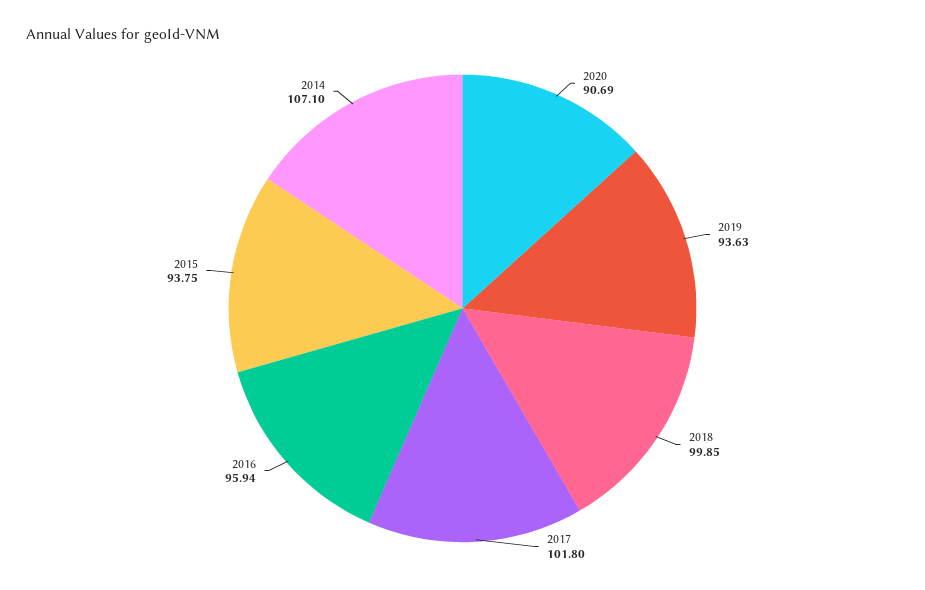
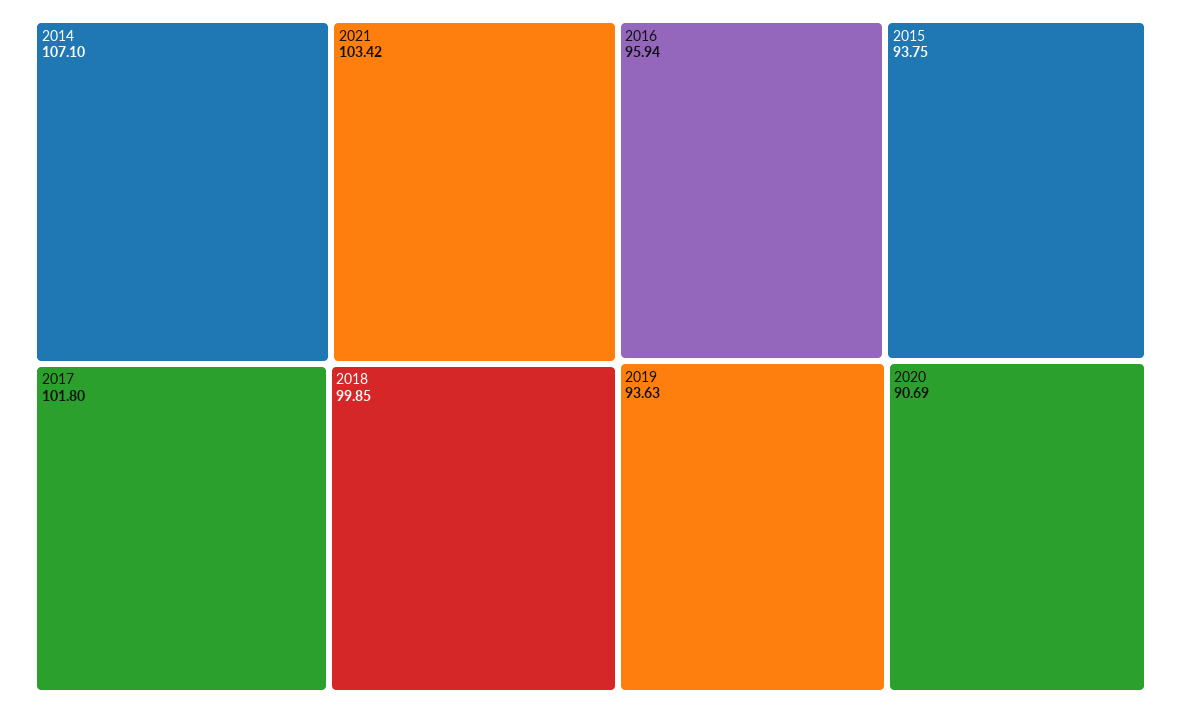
2021: none -> 103.42

